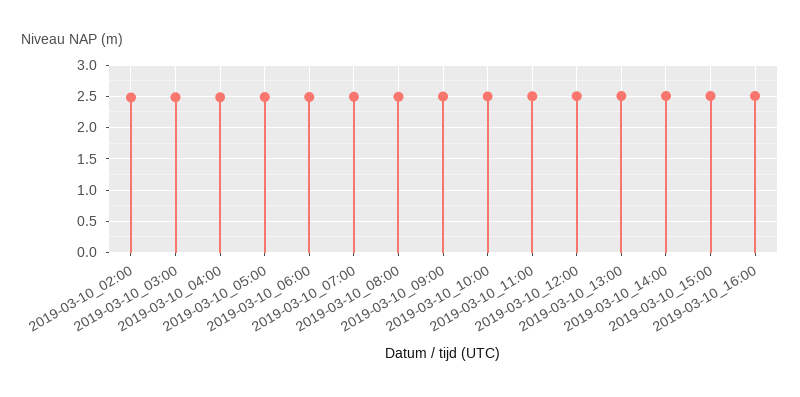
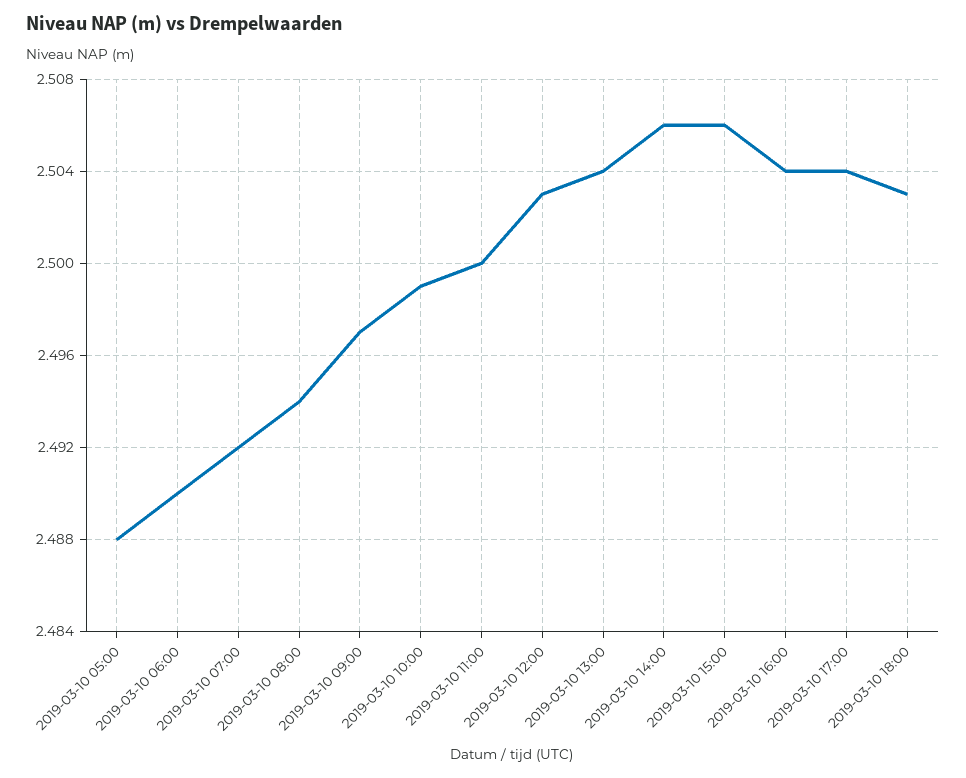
2019-03-10_02:00: 2.5 -> none
2019-03-10_03:00: 2.5 -> none
2019-03-10_04:00: 2.5 -> none
2019-03-10 17:00: none -> 2.504
2019-03-10 18:00: none -> 2.503

